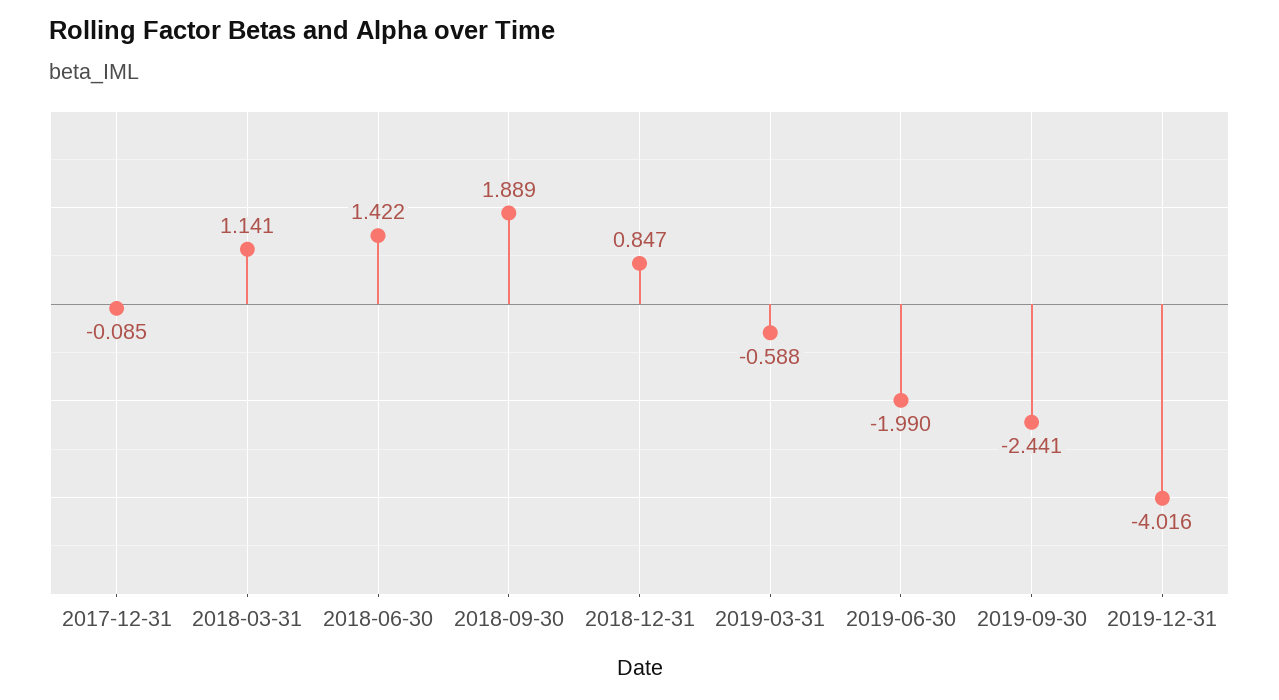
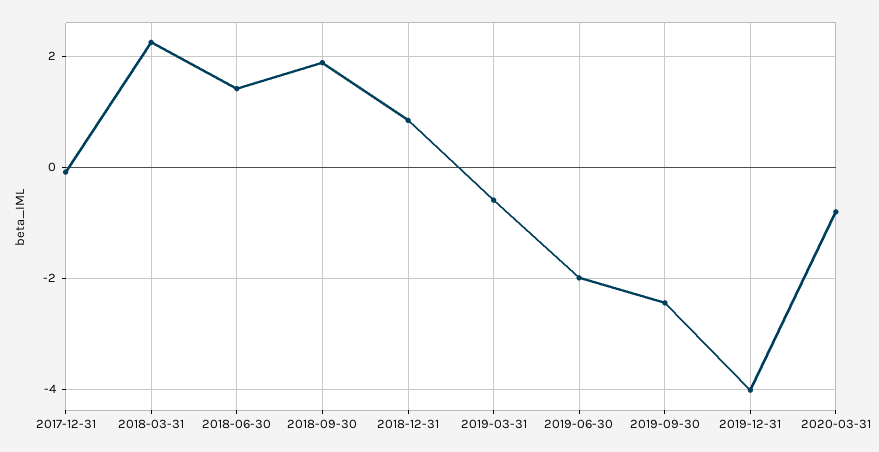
2018-03-31: 1.141 -> 2.2
2020-03-31: none -> -0.8

